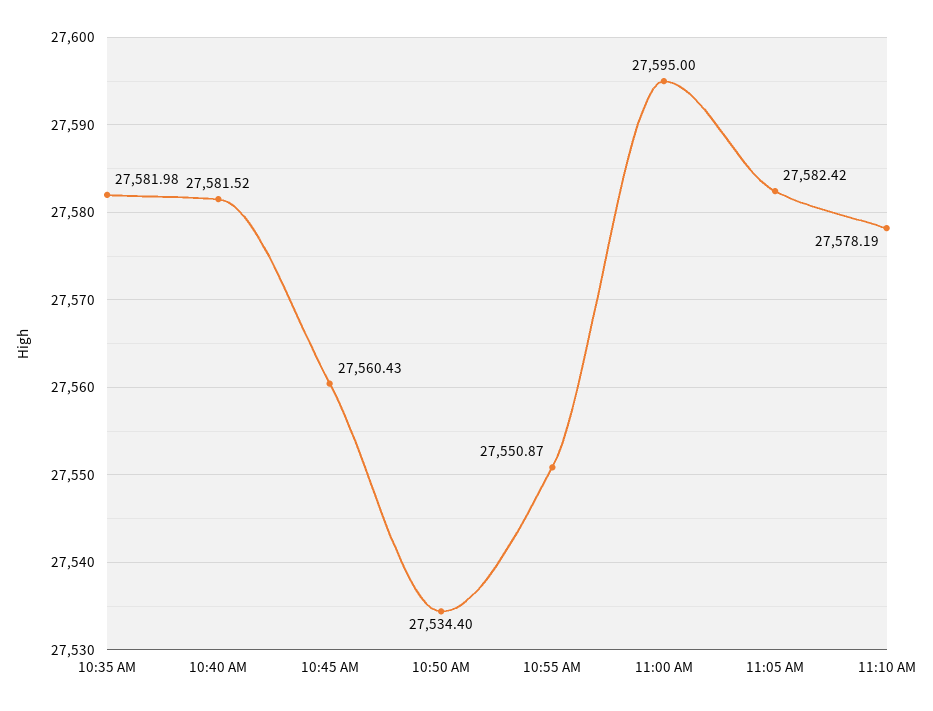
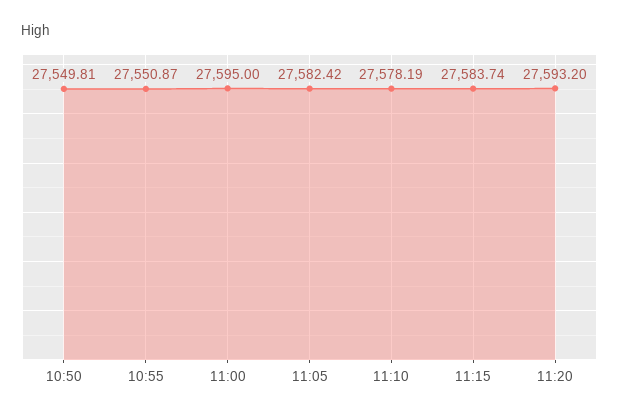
10:35 AM: 27581.98 -> none
10:40 AM: 27581.52 -> none
10:45 AM: 27560.43 -> none
10:50 AM: 27534.4 -> 27549.81
11:15: none -> 27583.74
11:20: none -> 27593.2

